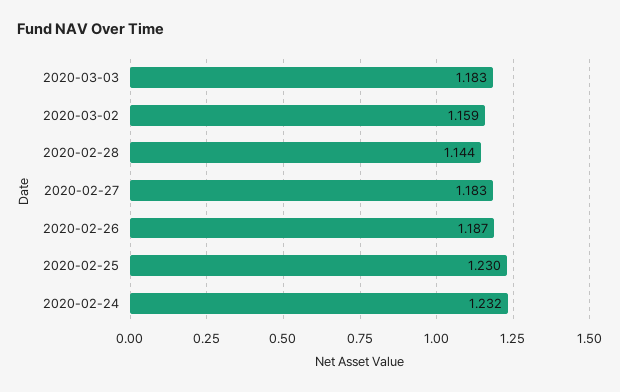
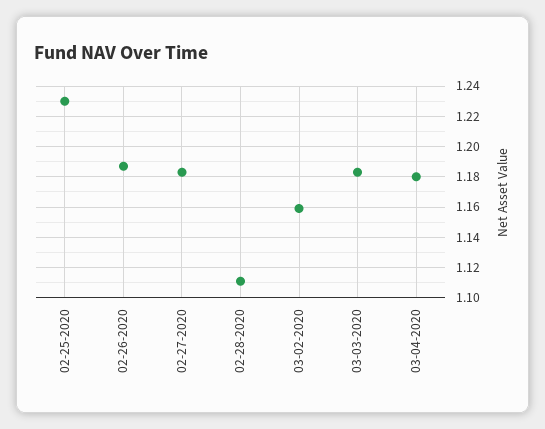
2020-02-28: 1.144 -> 1.11
2020-02-24: 1.232 -> none
03-04-2020: none -> 1.18

